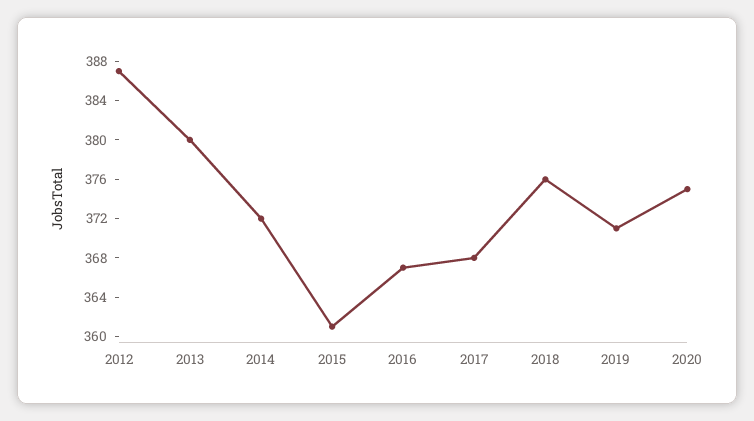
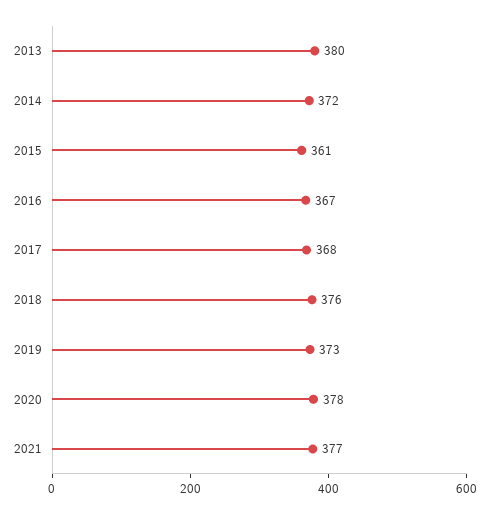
2012: 387 -> none
2019: 371 -> 373
2020: 375 -> 378
2021: none -> 377

